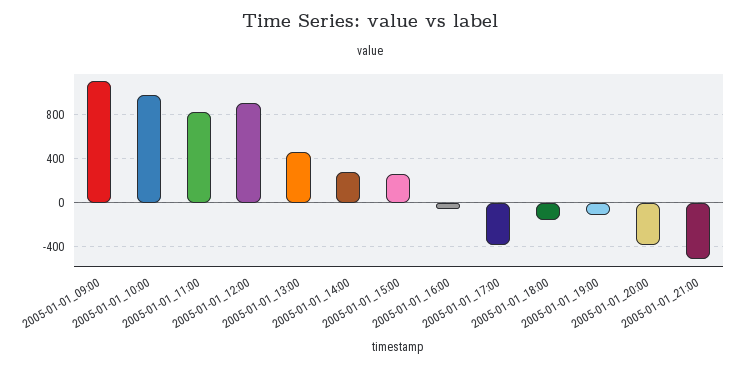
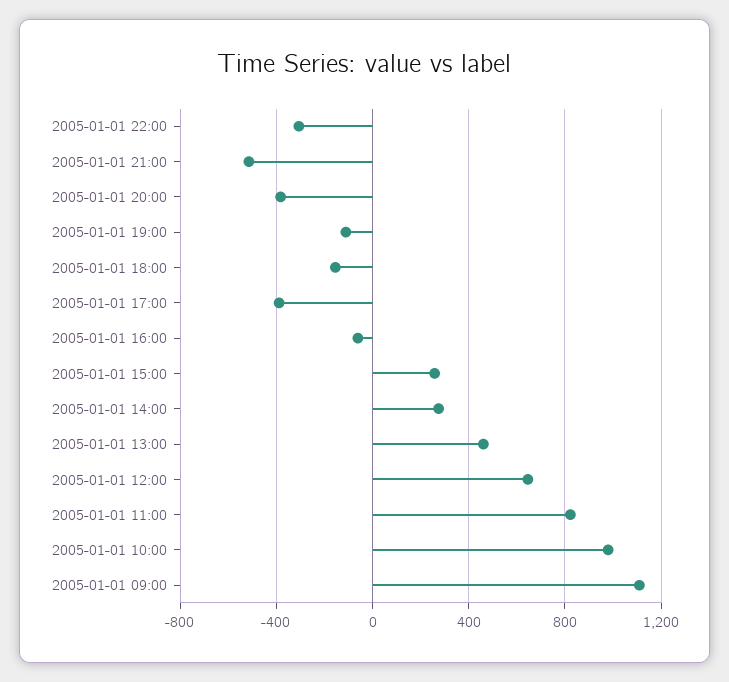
2005-01-01_12:00: 900 -> 650
2005-01-01 22:00: none -> -300

